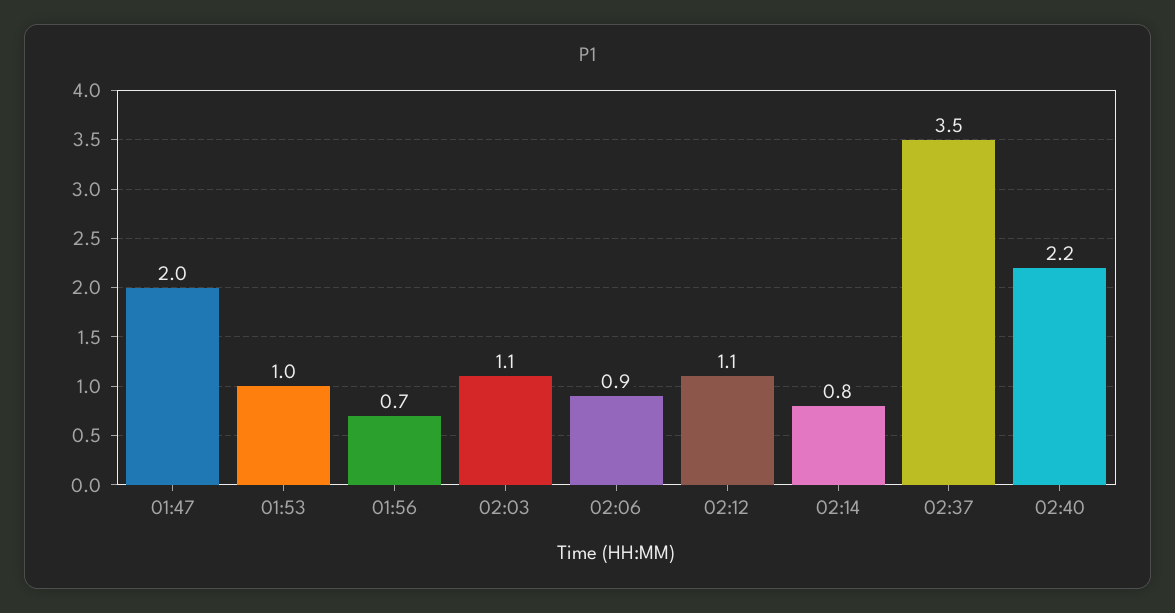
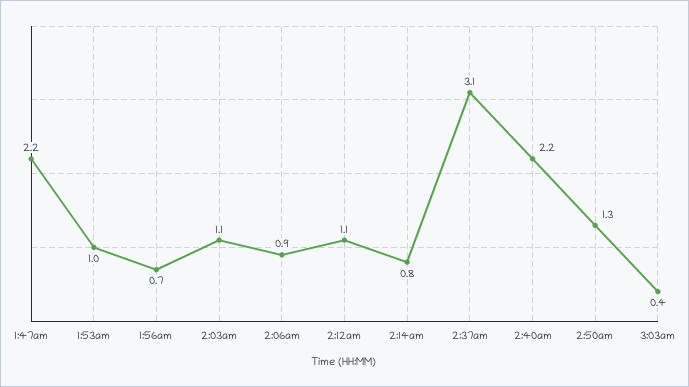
01:47: 2 -> 2.2
02:37: 3.5 -> 3.1
2:50am: none -> 1.3
3:03am: none -> 0.4

